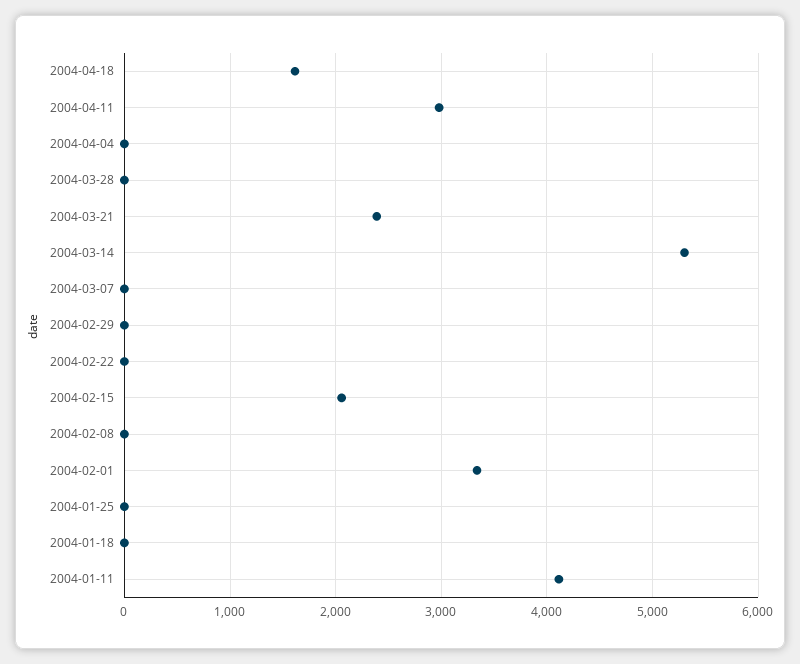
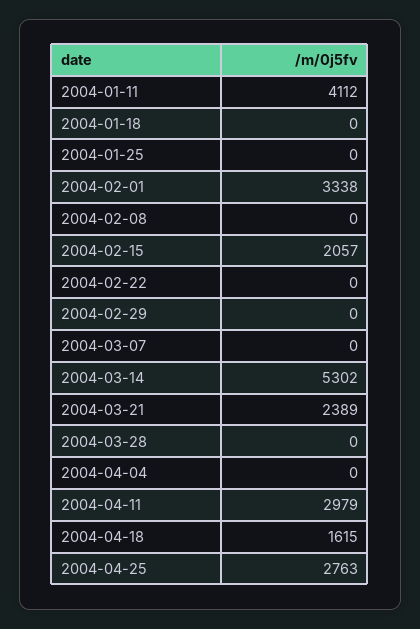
2004-04-25: none -> 2763

